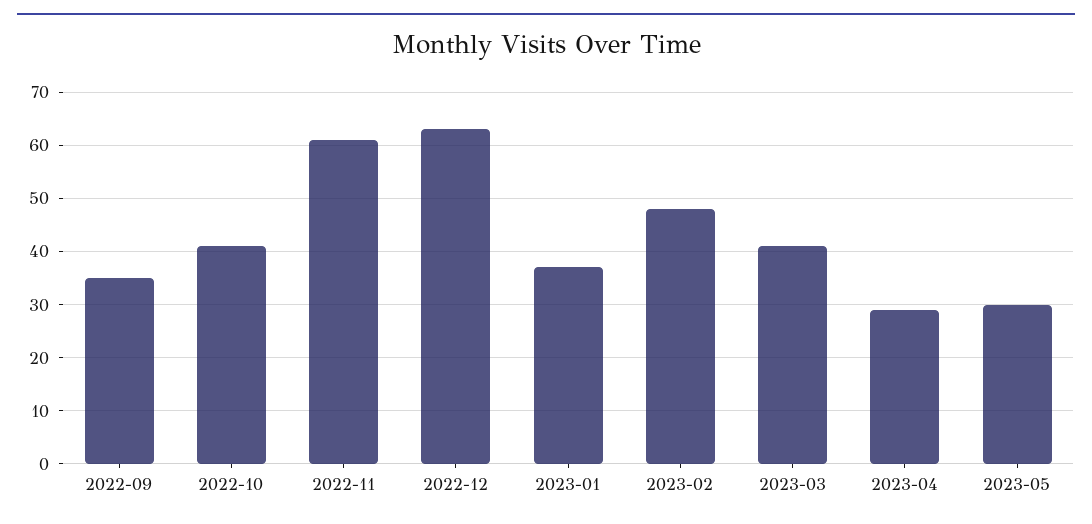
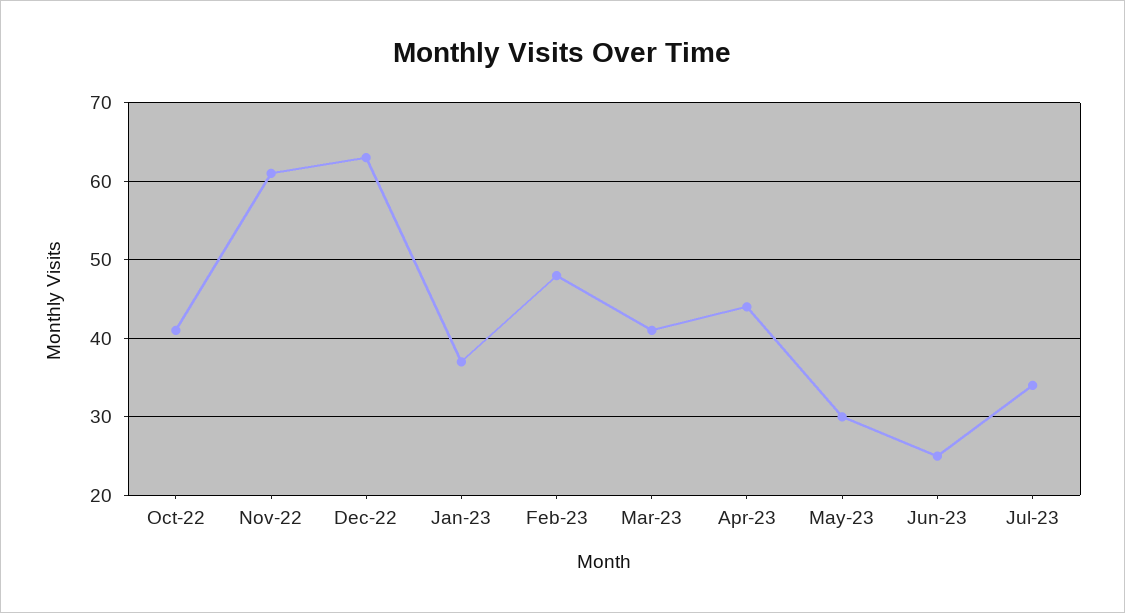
2022-09: 35 -> none
2023-04: 30 -> 44
Jun-23: none -> 25
Jul-23: none -> 34

